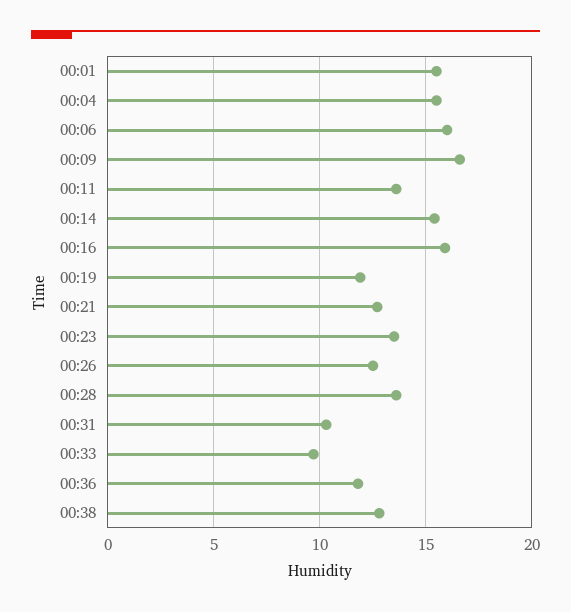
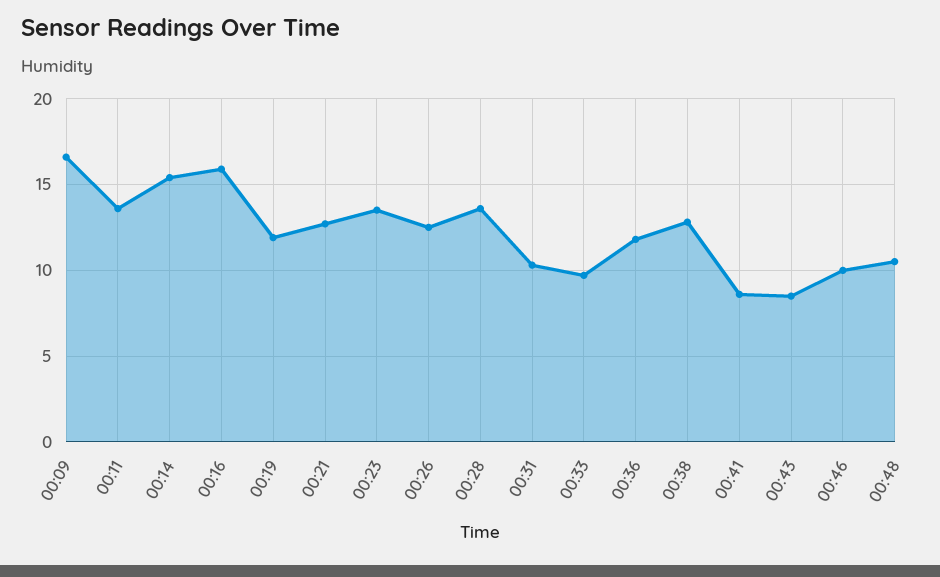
00:01: 15.5 -> none
00:04: 15.5 -> none
00:06: 16 -> none
00:41: none -> 8.5
00:43: none -> 8.5
00:46: none -> 10
00:48: none -> 10.5

